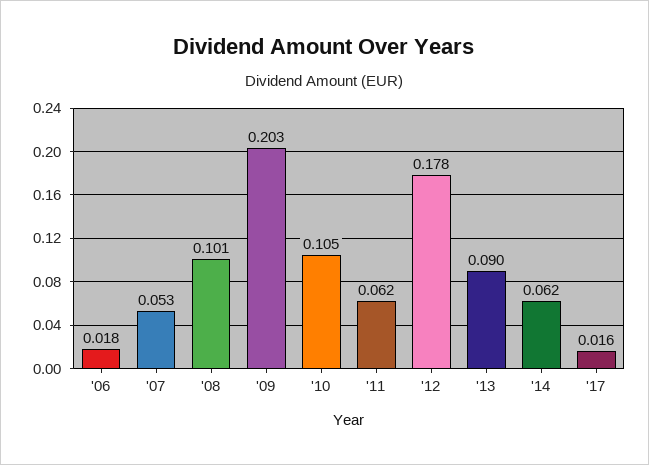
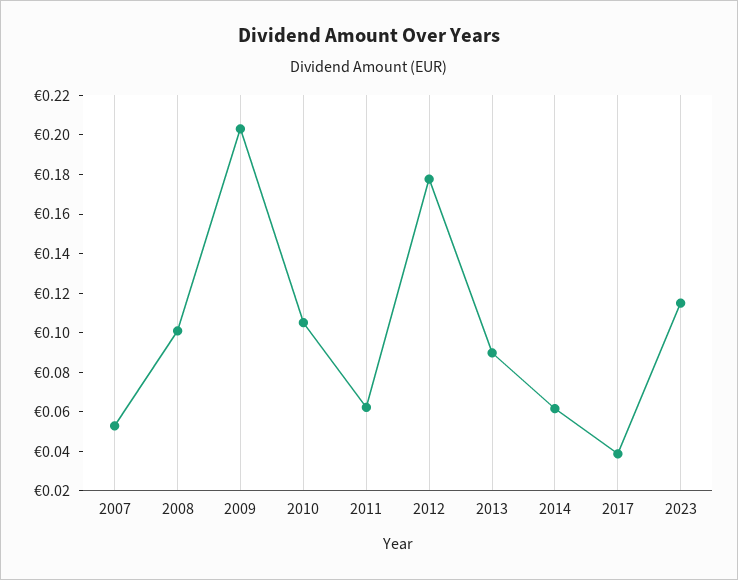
'06: 0.018 -> none
'17: 0.016 -> 0.04
2023: none -> 0.115

